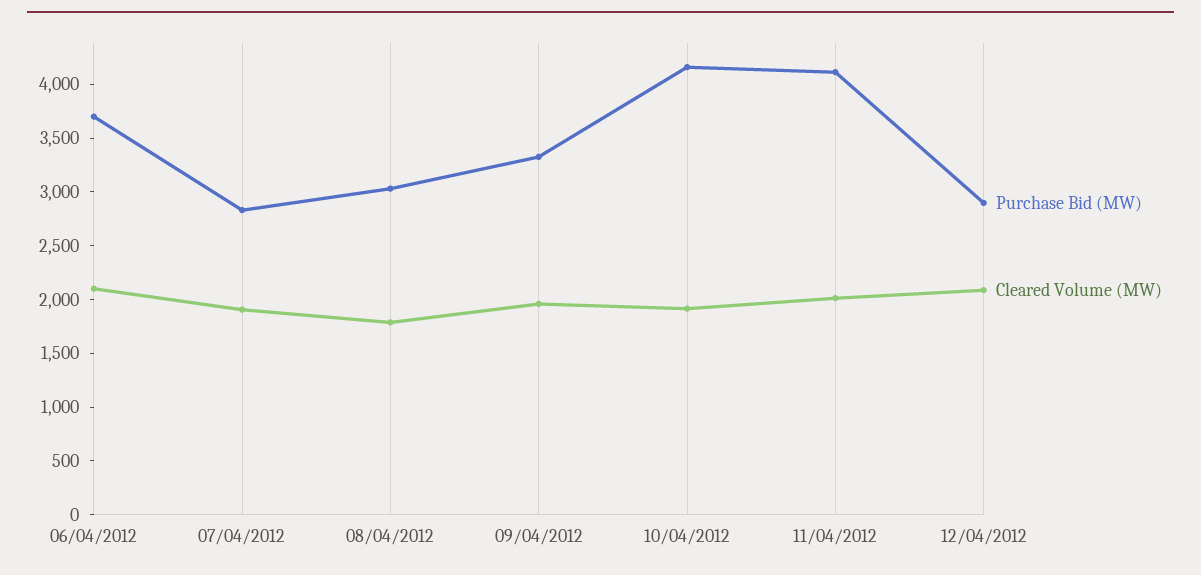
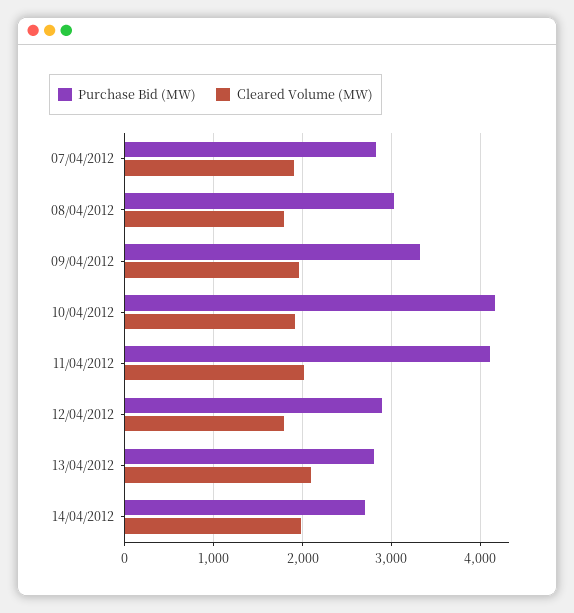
Purchase Bid (MW), 06/04/2012: 3700 -> none
Cleared Volume (MW), 06/04/2012: 2100 -> none
Cleared Volume (MW), 12/04/2012: 2100 -> 1800
Purchase Bid (MW), 13/04/2012: none -> 2800
Cleared Volume (MW), 13/04/2012: none -> 2100
Purchase Bid (MW), 14/04/2012: none -> 2700
Cleared Volume (MW), 14/04/2012: none -> 2000

